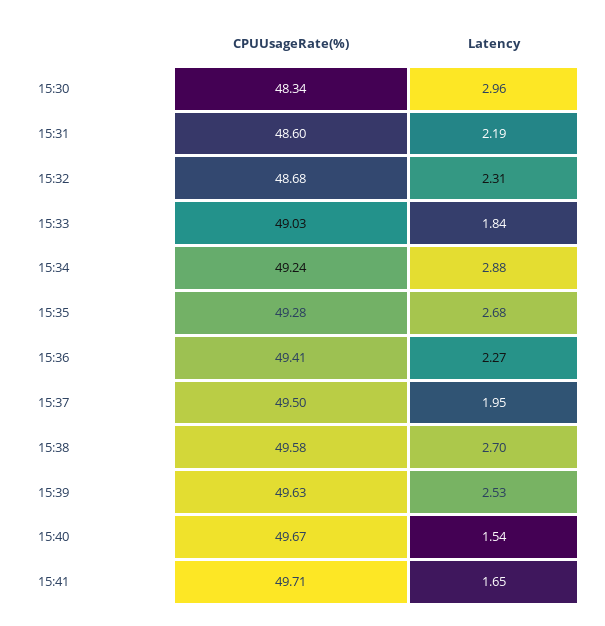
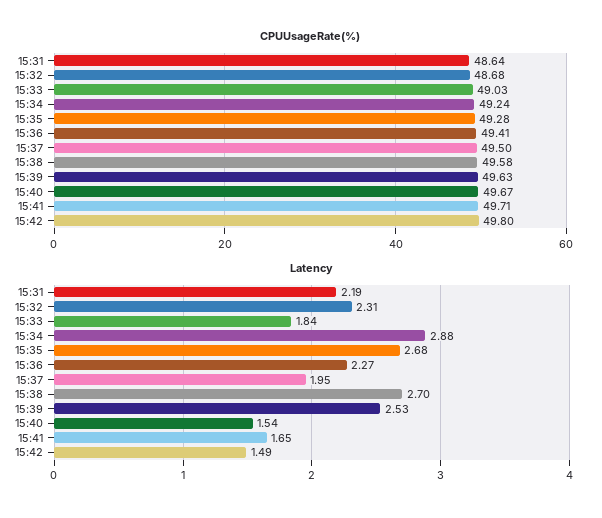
CPUUsageRate(%), 15:30: 48.34 -> none
Latency, 15:30: 2.96 -> none
CPUUsageRate(%), 15:31: 48.6 -> 48.64
CPUUsageRate(%), 15:42: none -> 49.8
Latency, 15:42: none -> 1.49

